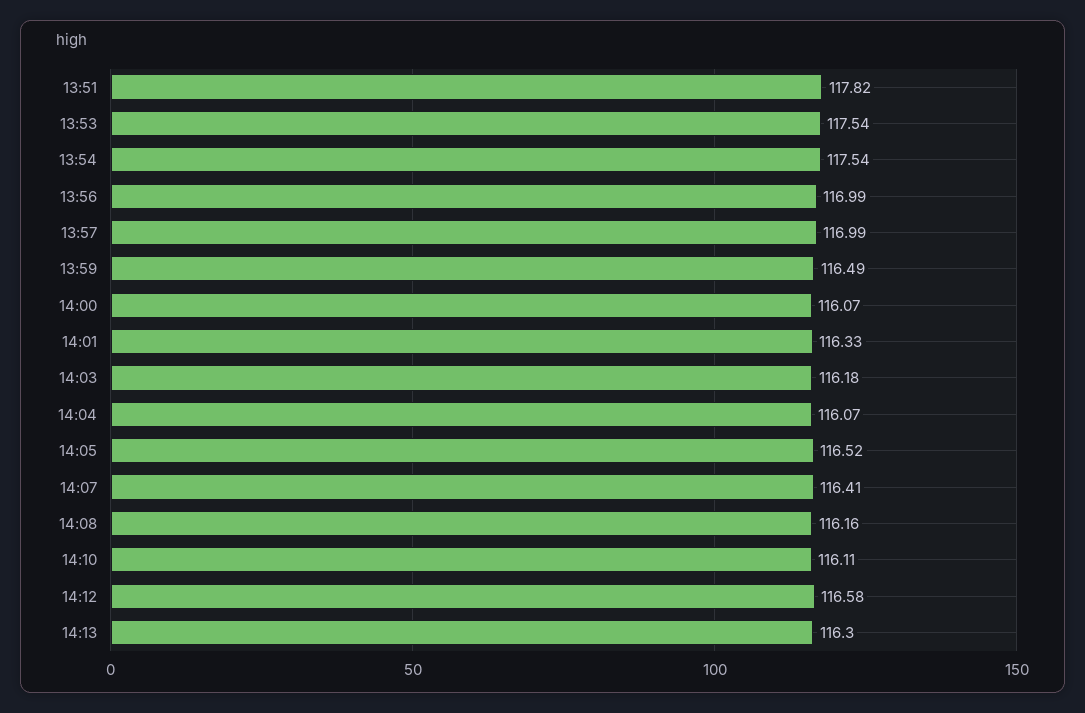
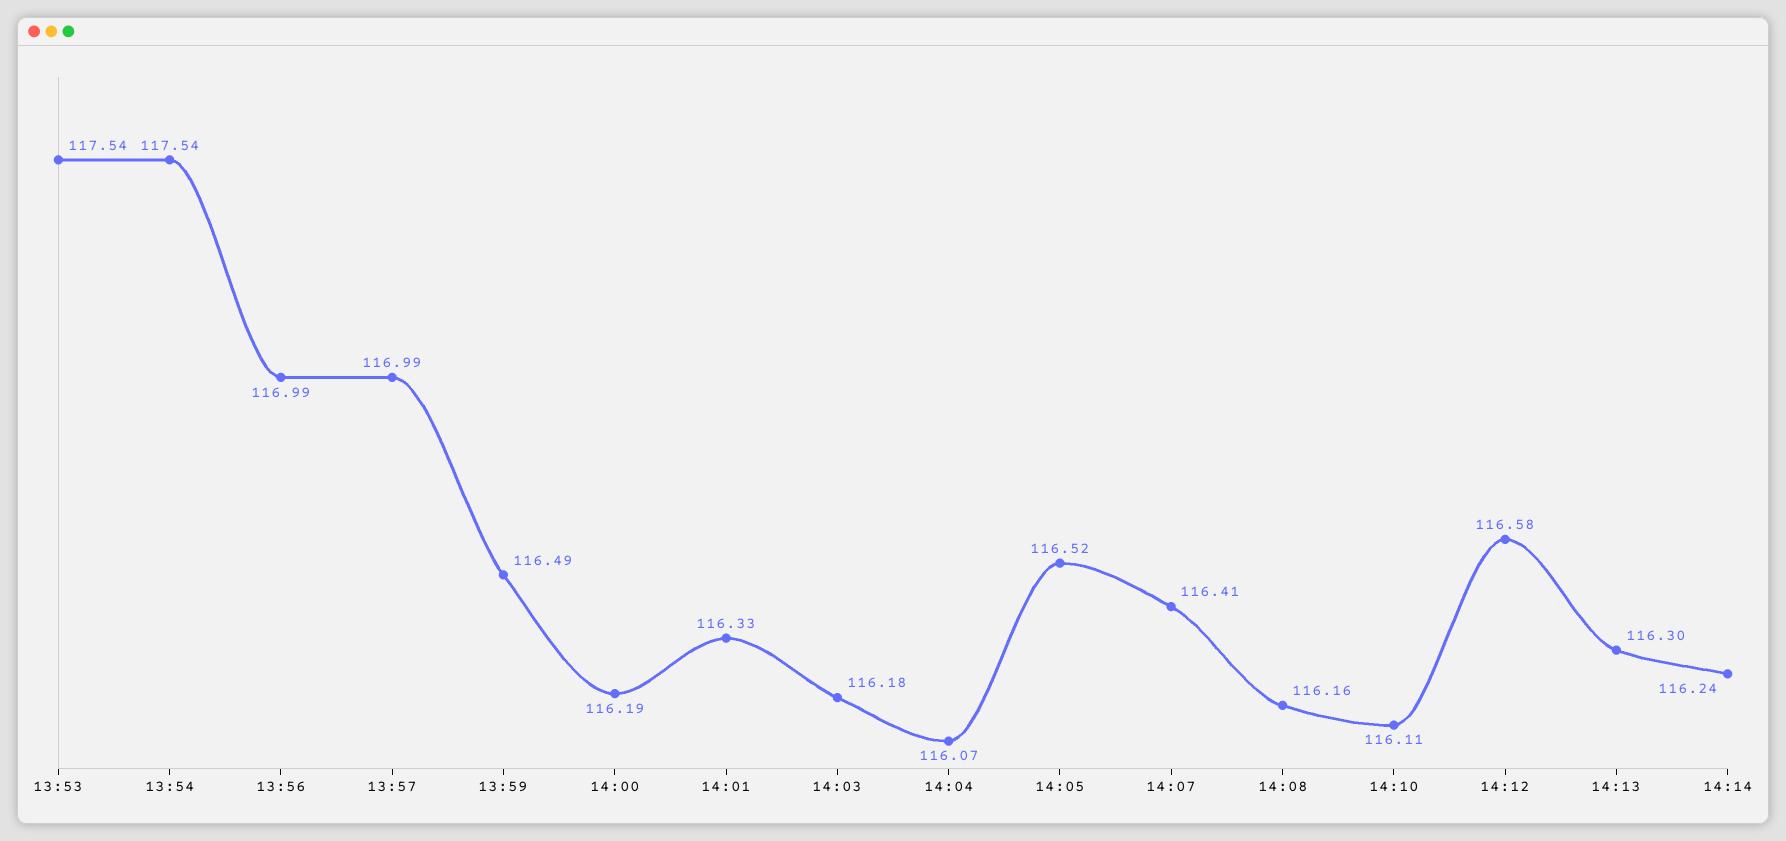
13:51: 117.82 -> none
14:00: 116.07 -> 116.19
14:14: none -> 116.24

